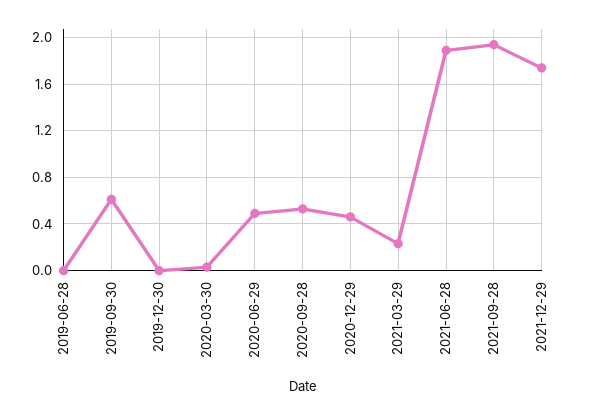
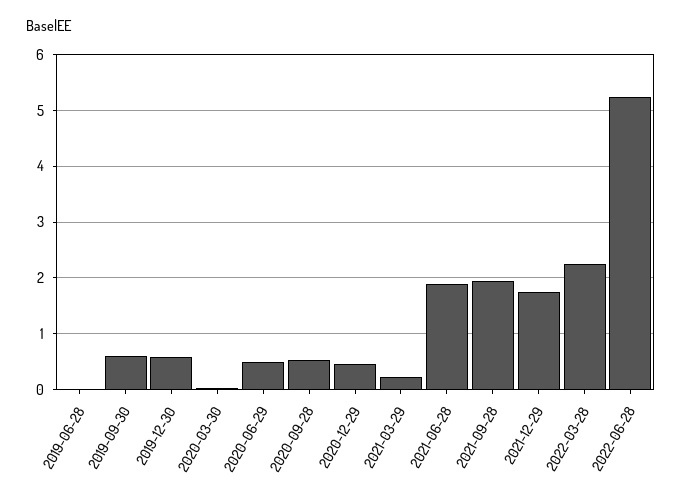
2019-12-30: 0 -> 0.6
2022-03-28: none -> 2.2
2022-06-28: none -> 5.2

